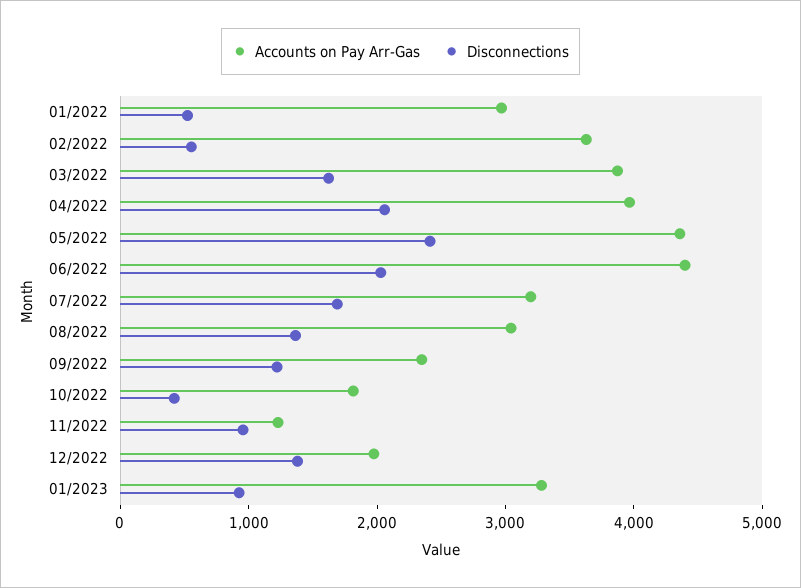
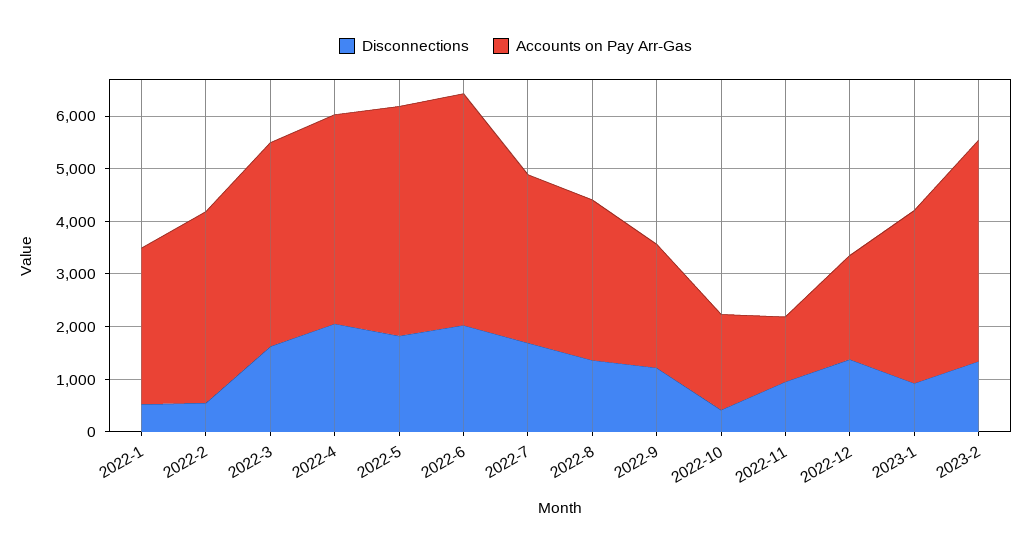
Disconnections, 05/2022: 2400 -> 1800
Disconnections, 2023-2: none -> 1400
Accounts on Pay Arr-Gas, 2023-2: none -> 4200

